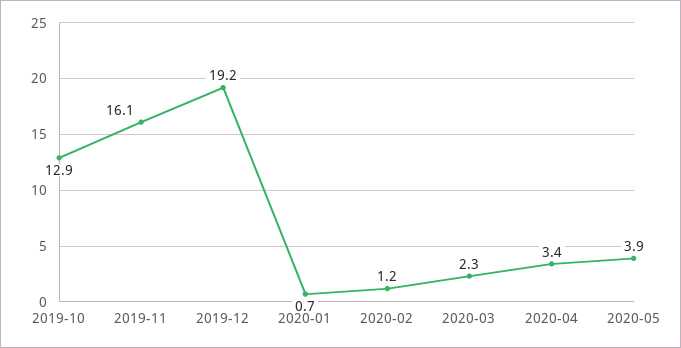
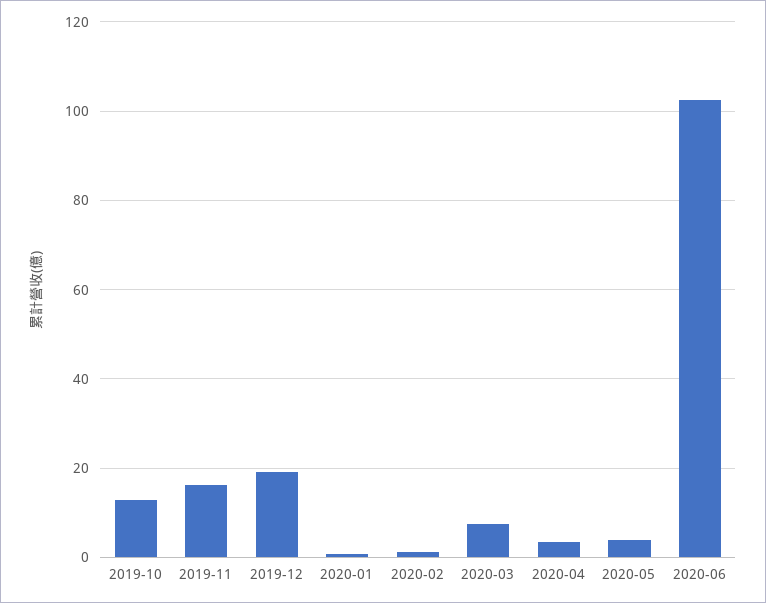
2020-03: 2.3 -> 8
2020-06: none -> 102

